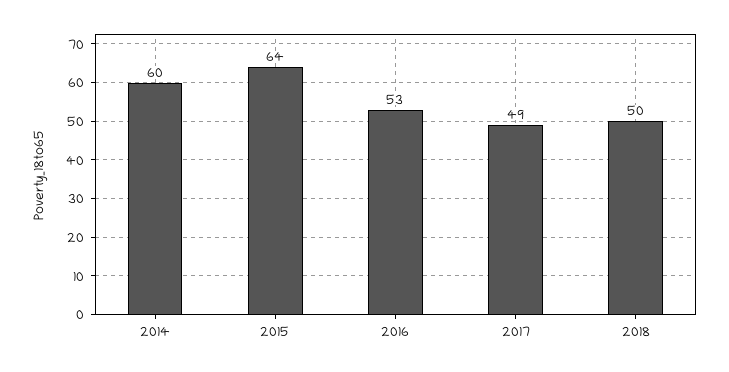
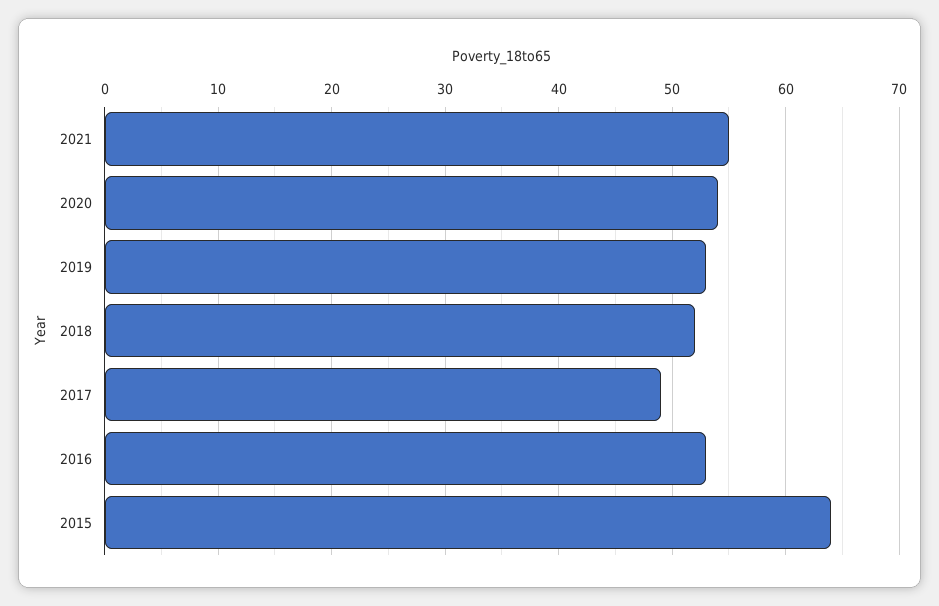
2014: 60 -> none
2018: 50 -> 52
2021: none -> 55
2020: none -> 54
2019: none -> 53

